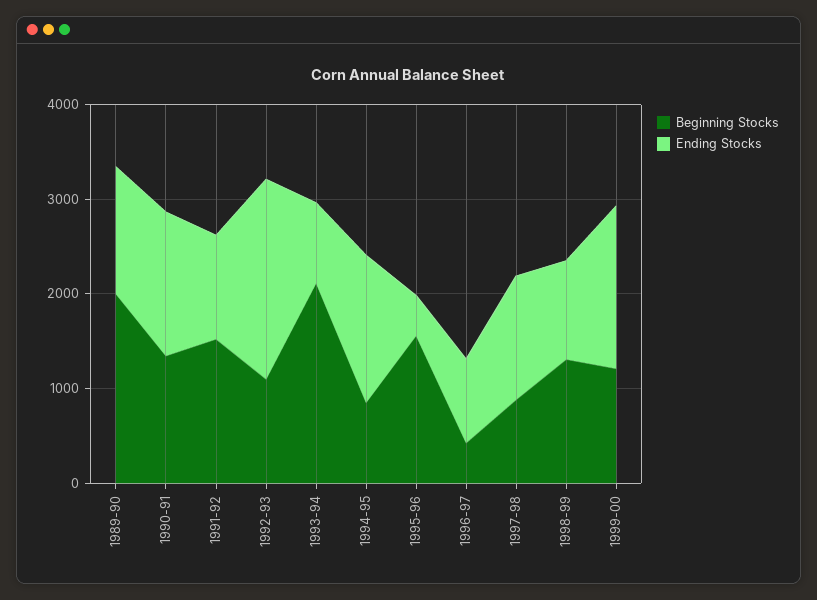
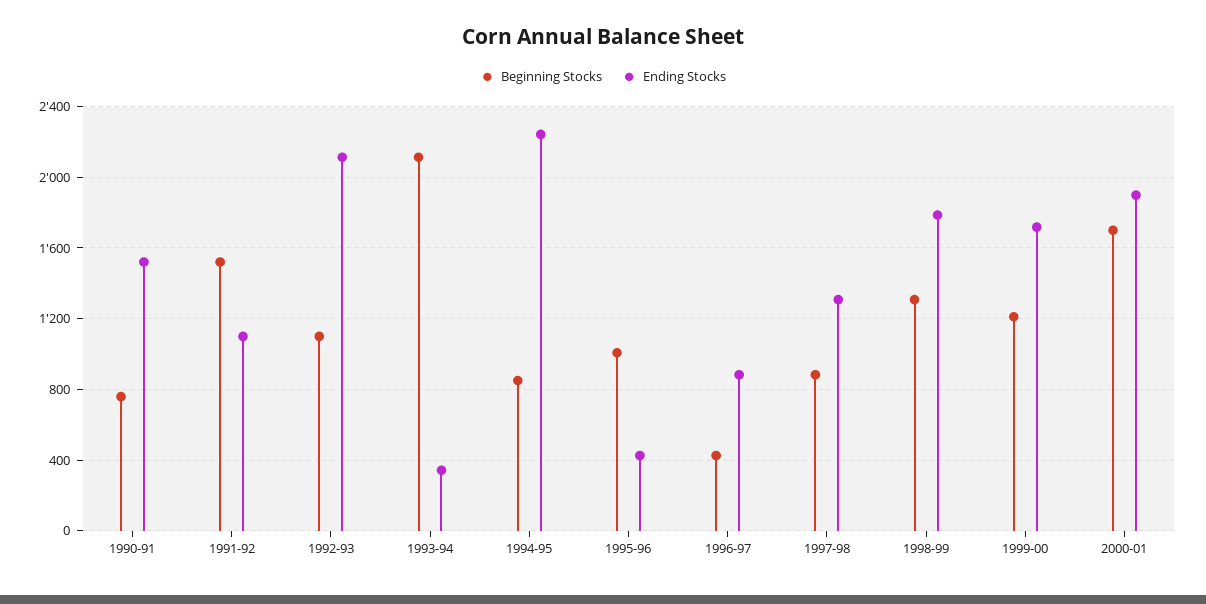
Beginning Stocks, 1989-90: 2000 -> none
Ending Stocks, 1989-90: 1400 -> none
Beginning Stocks, 1990-91: 1400 -> 750
Ending Stocks, 1993-94: 800 -> 350
Ending Stocks, 1994-95: 1600 -> 2250
Beginning Stocks, 1995-96: 1600 -> 1000
Ending Stocks, 1998-99: 1000 -> 1800
Beginning Stocks, 2000-01: none -> 1700
Ending Stocks, 2000-01: none -> 1900

